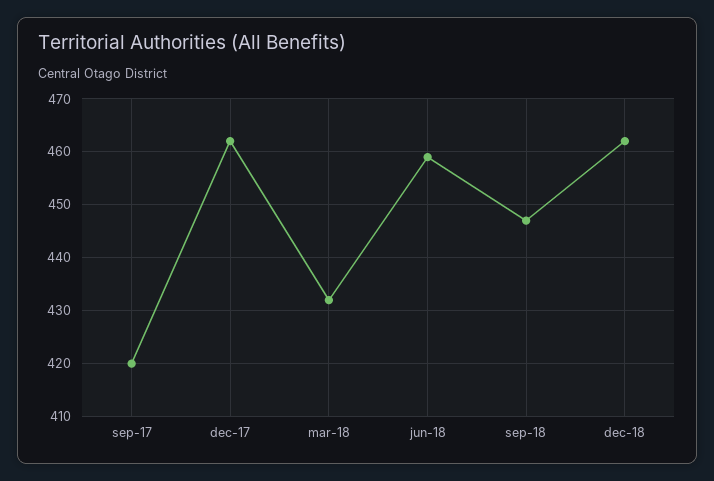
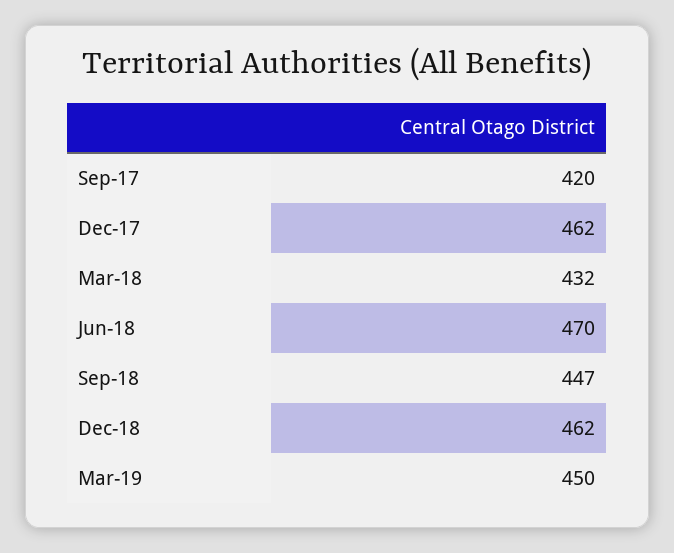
jun-18: 460 -> 470
Mar-19: none -> 450

